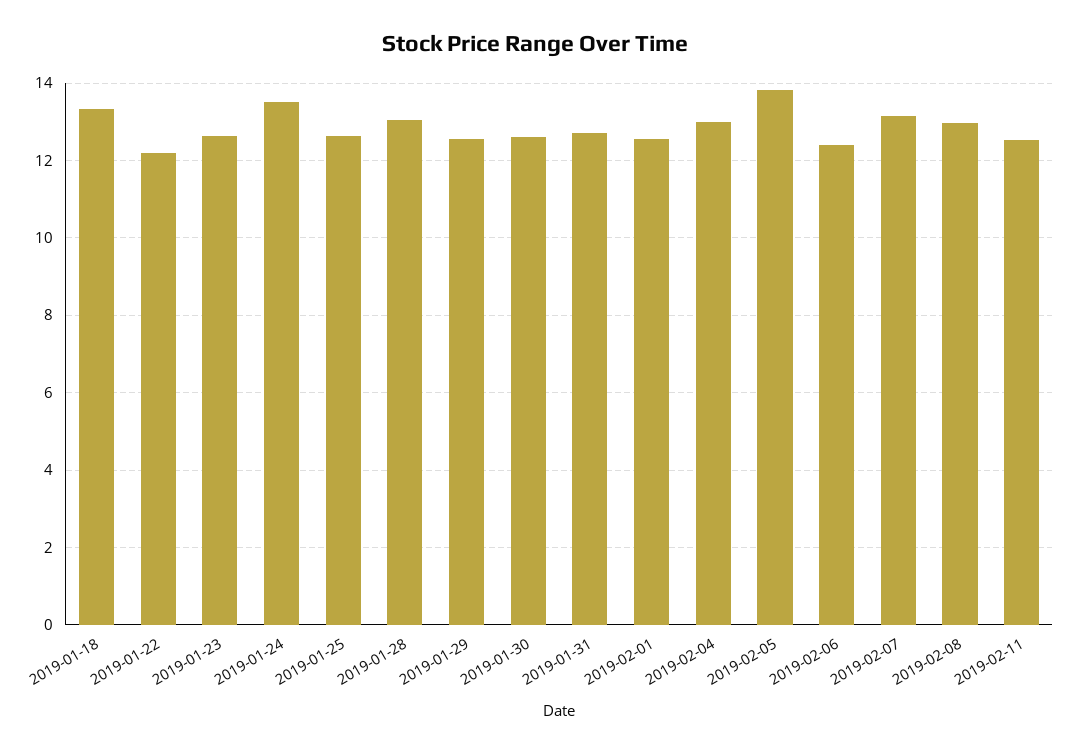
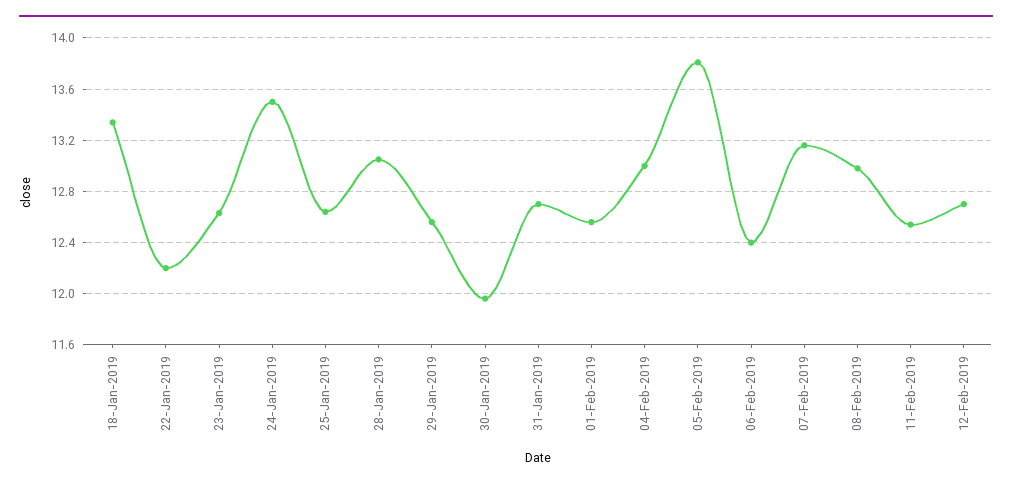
2019-01-30: 12.6 -> 11.95
12-Feb-2019: none -> 12.7

